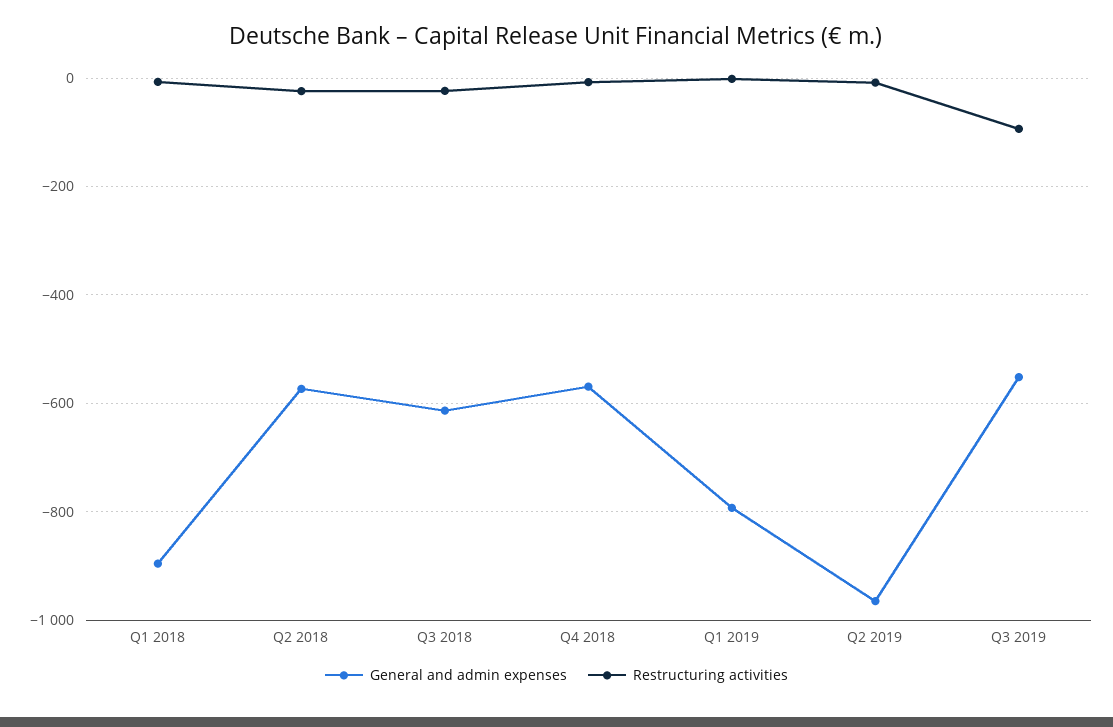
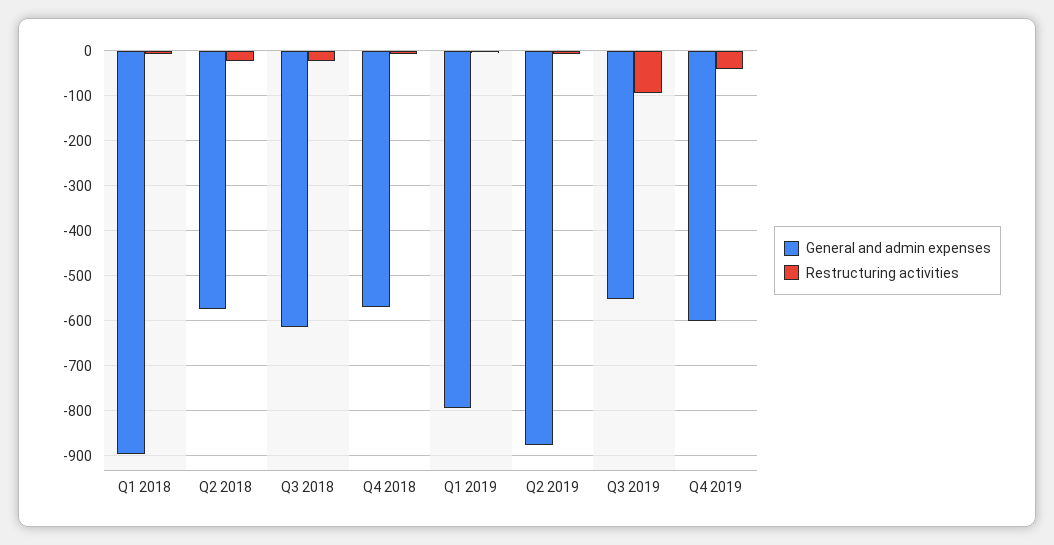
General and admin expenses, Q2 2019: -960 -> -880
General and admin expenses, Q4 2019: none -> -600
Restructuring activities, Q4 2019: none -> -40

